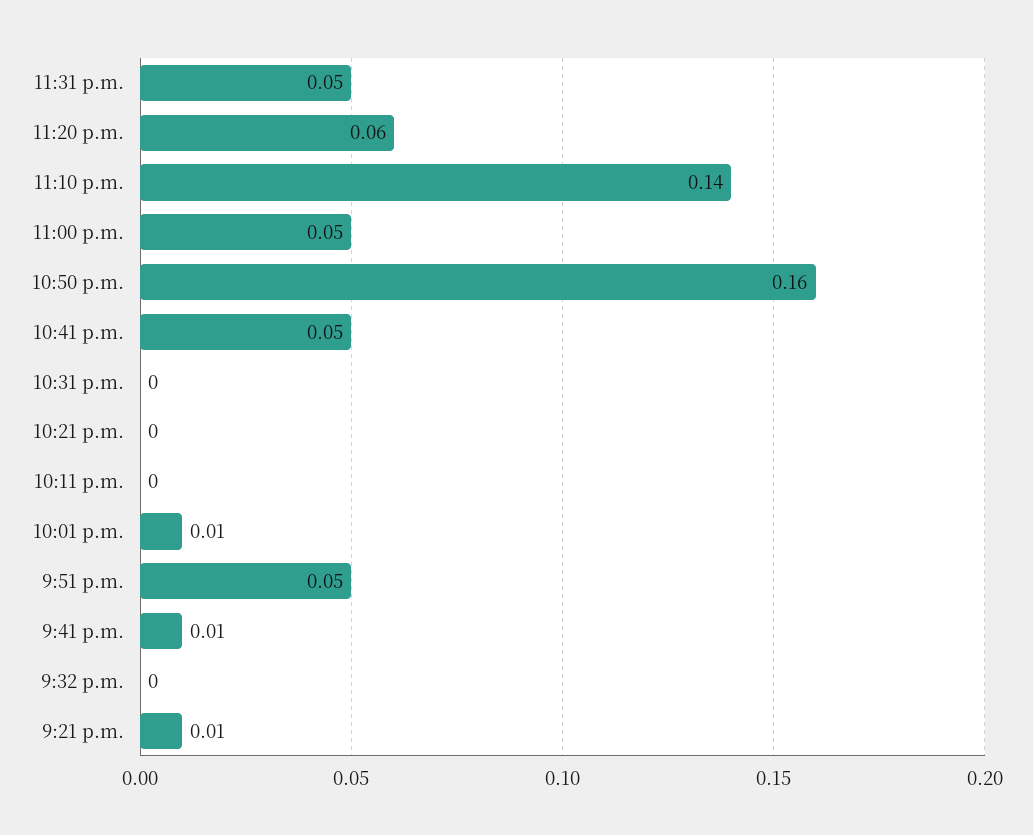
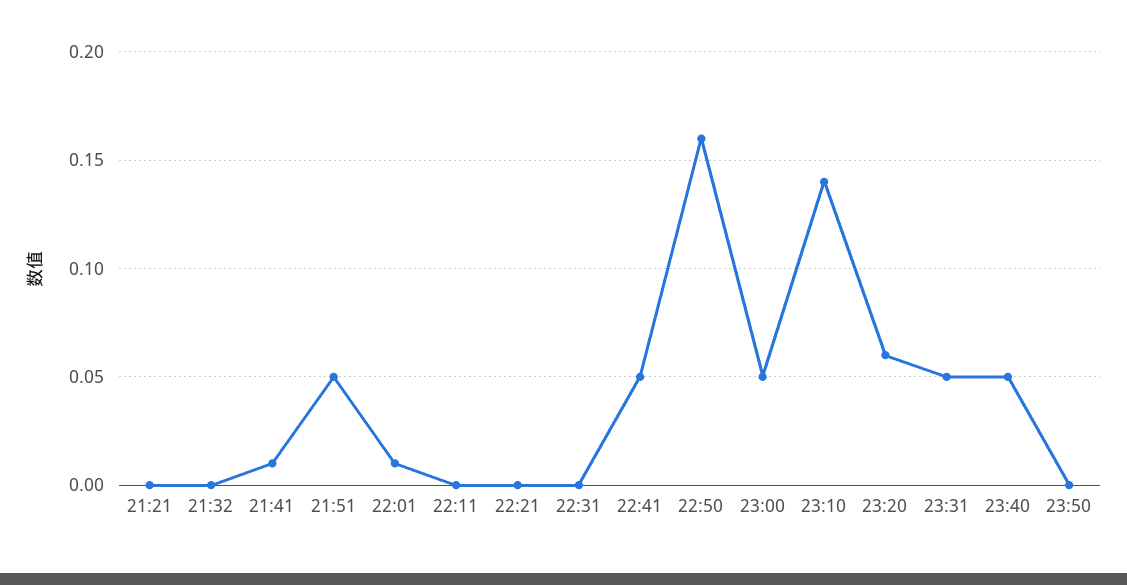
9:21 p.m.: 0.01 -> 0
23:40: none -> 0.05
23:50: none -> 0

